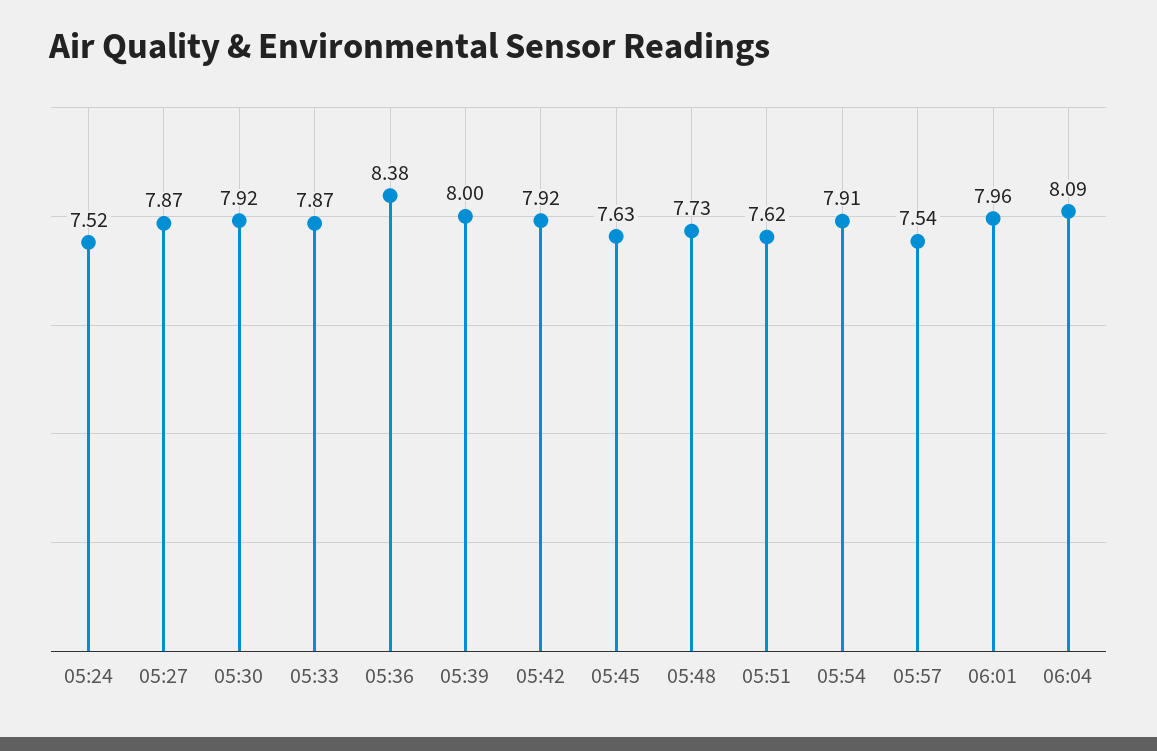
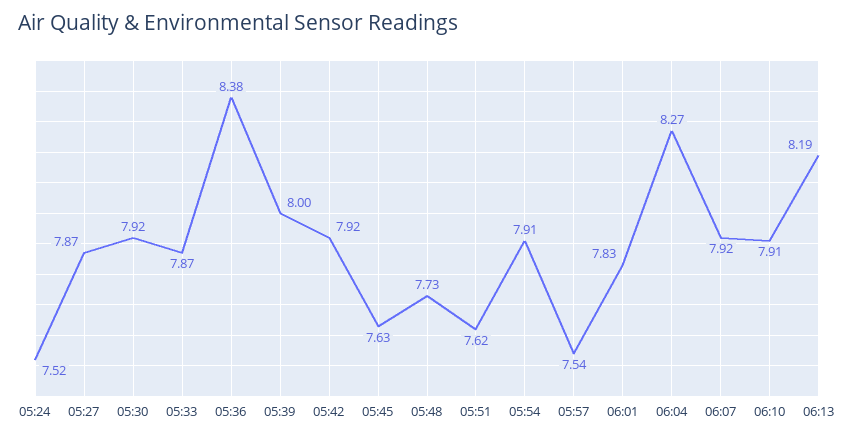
06:01: 7.96 -> 7.83
06:04: 8.09 -> 8.27
06:07: none -> 7.92
06:10: none -> 7.91
06:13: none -> 8.19

